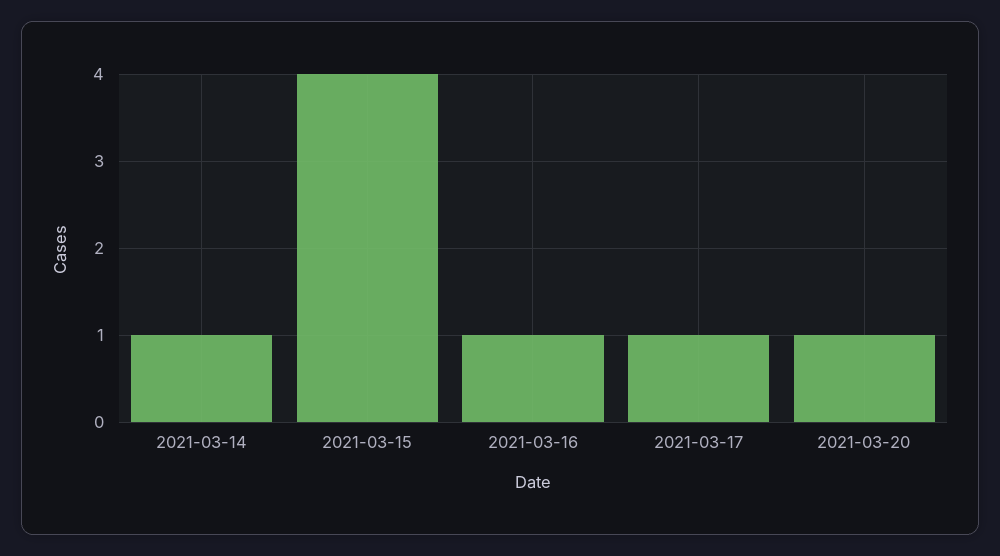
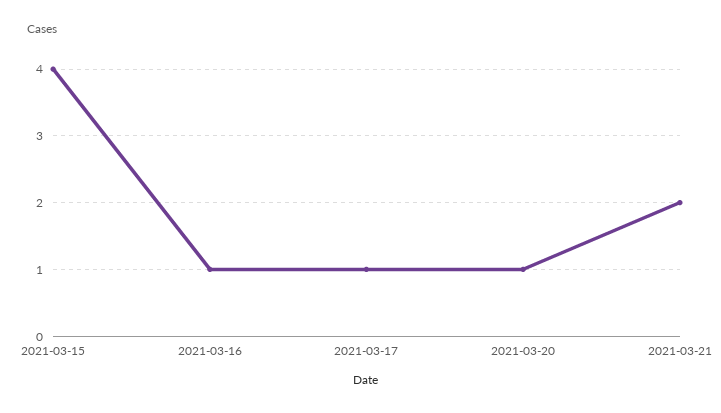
2021-03-14: 1 -> none
2021-03-21: none -> 2

